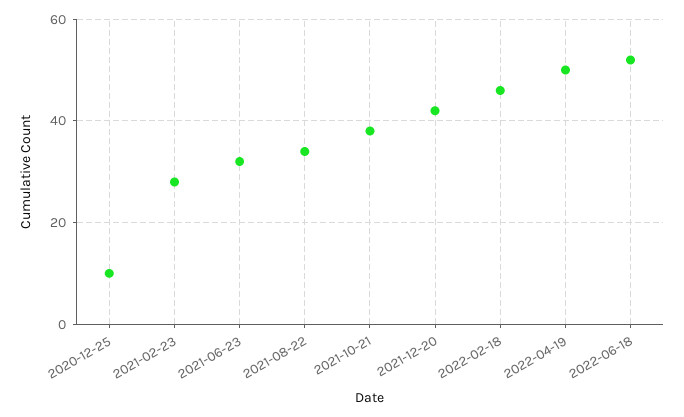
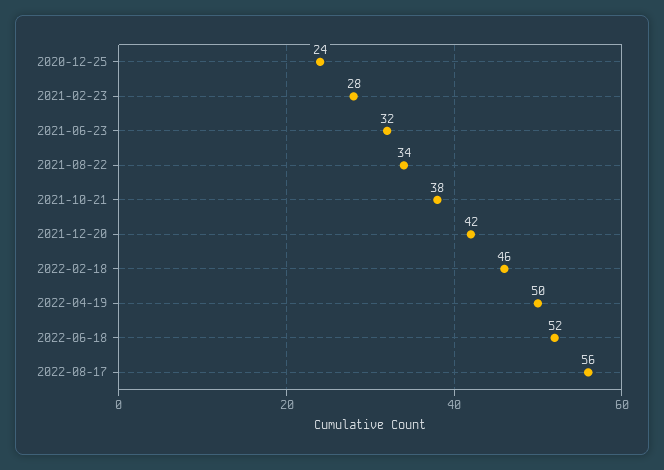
2020-12-25: 10 -> 24
2022-08-17: none -> 56

